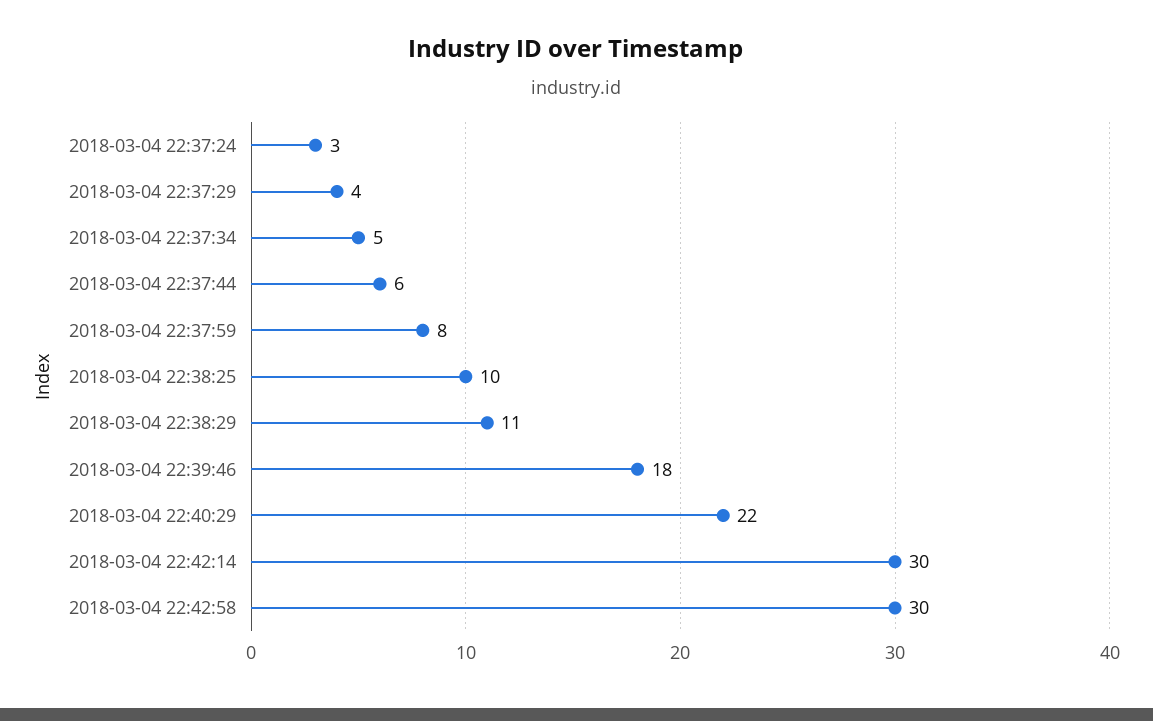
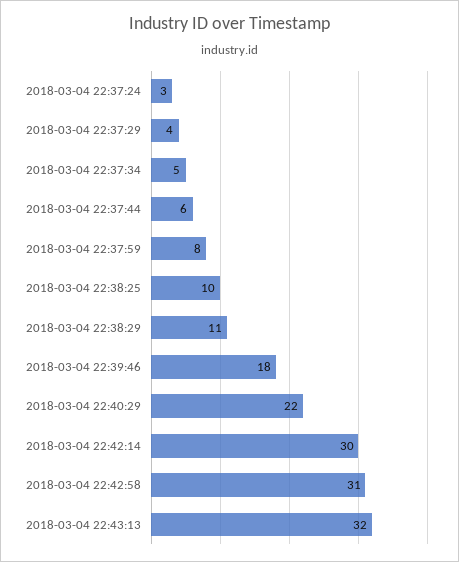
2018-03-04 22:42:58: 30 -> 31
2018-03-04 22:43:13: none -> 32

